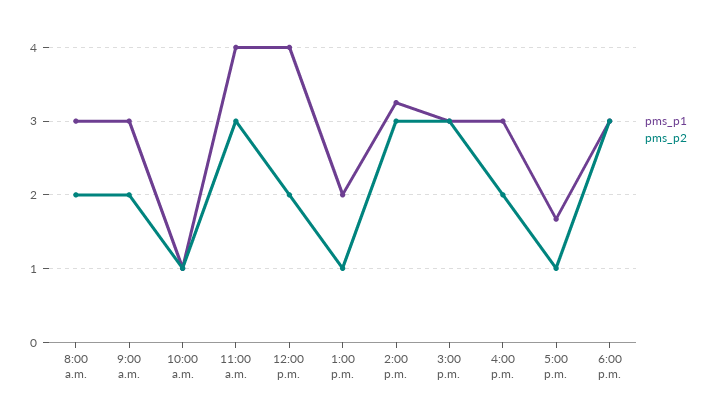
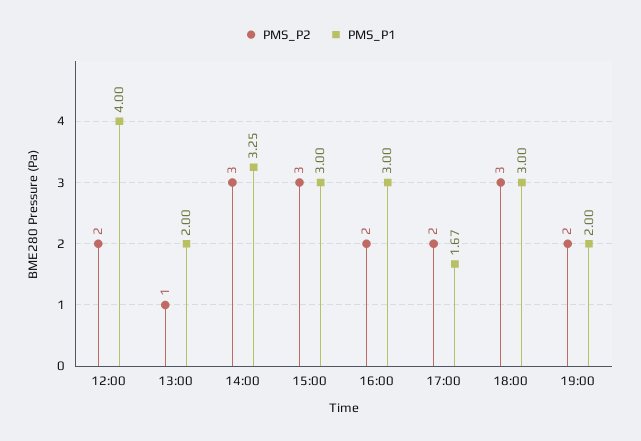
pms_p1, 8:00 a.m.: 3 -> none
pms_p2, 8:00 a.m.: 2 -> none
pms_p1, 9:00 a.m.: 3 -> none
pms_p2, 9:00 a.m.: 2 -> none
pms_p1, 10:00 a.m.: 1 -> none
pms_p2, 10:00 a.m.: 1 -> none
pms_p1, 11:00 a.m.: 4 -> none
pms_p2, 11:00 a.m.: 3 -> none
pms_p2, 5:00 p.m.: 1 -> 2
pms_p2, 19:00: none -> 2
pms_p1, 19:00: none -> 2

